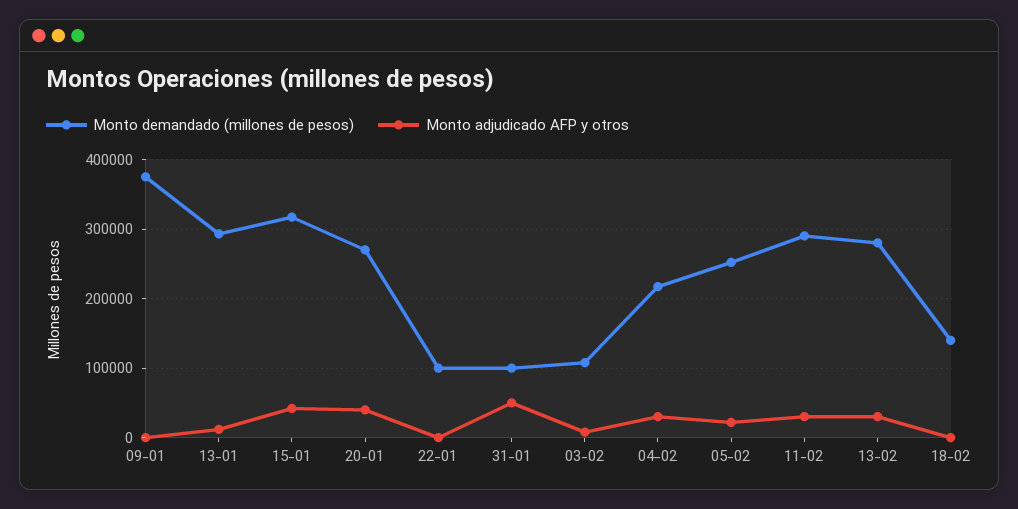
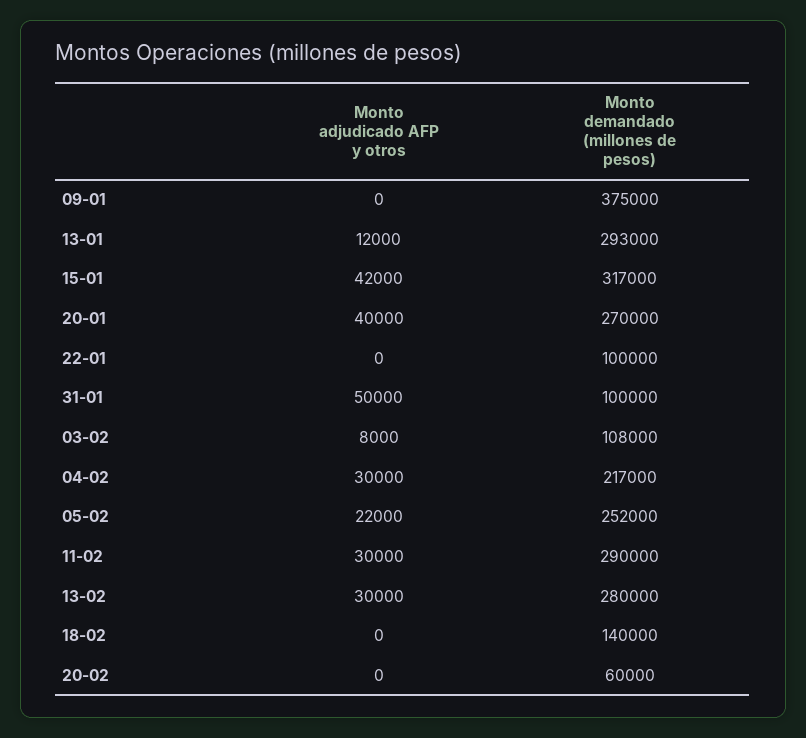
Monto adjudicado AFP y otros, 20-02: none -> 0
Monto demandado (millones de pesos), 20-02: none -> 60000

